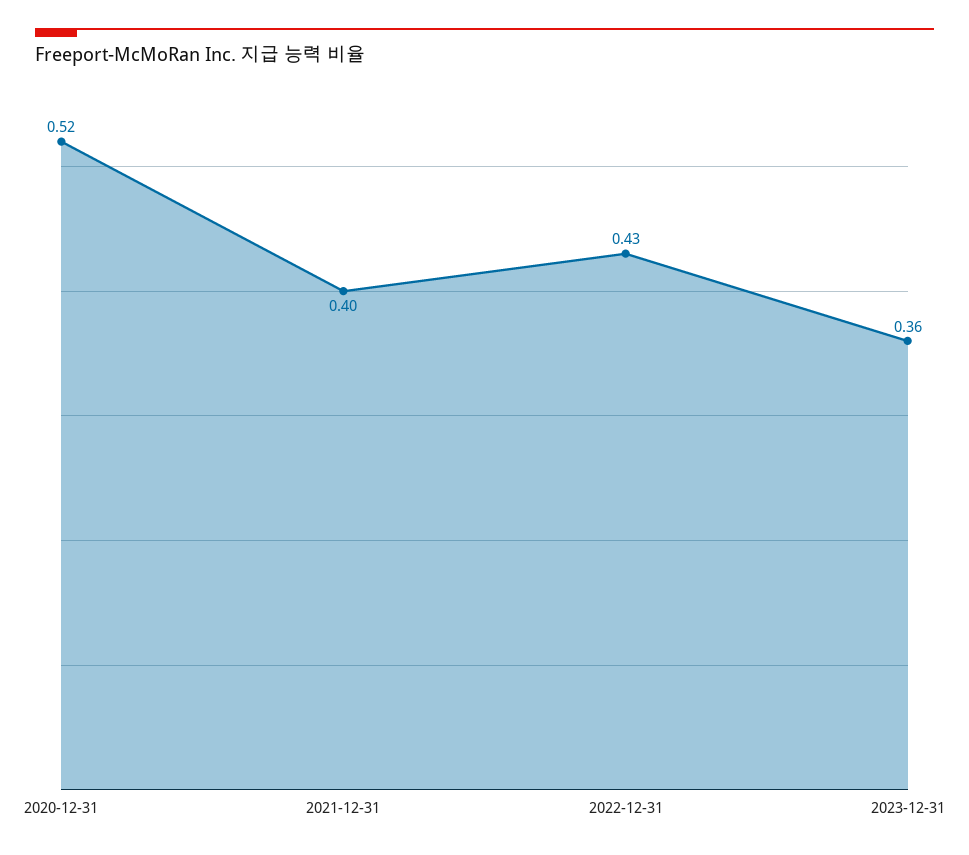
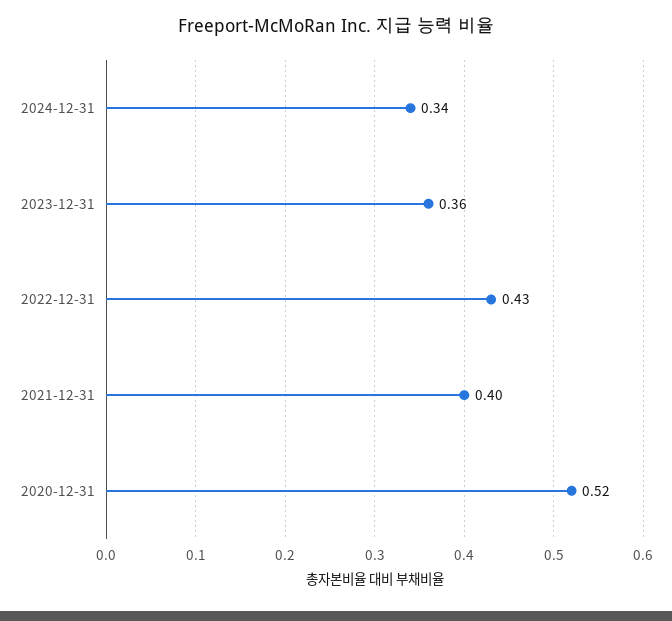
2024-12-31: none -> 0.34

